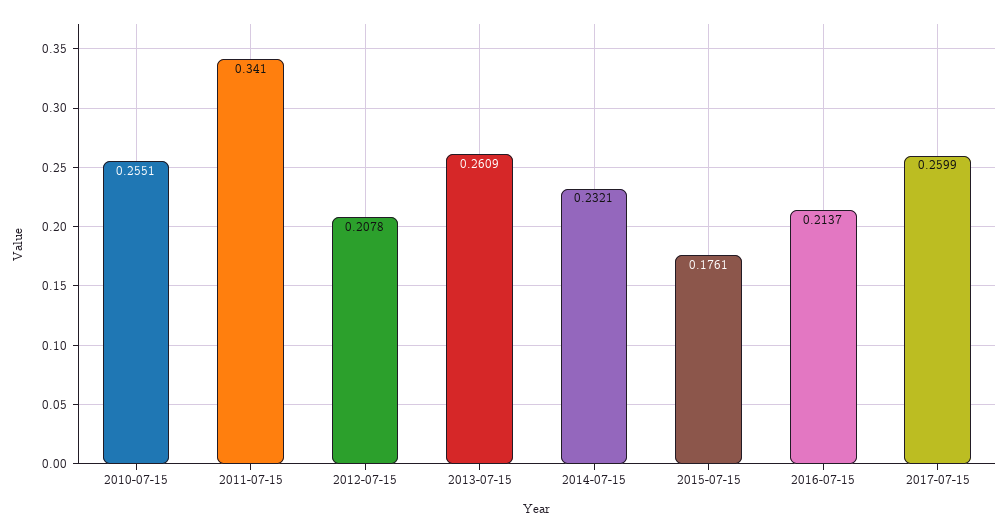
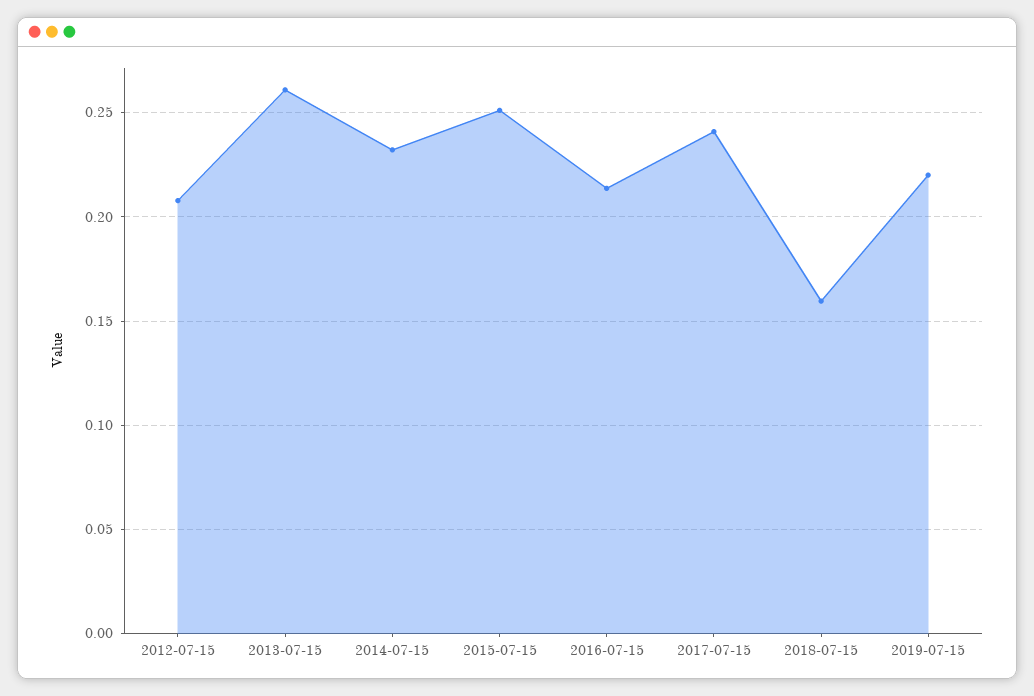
2010-07-15: 0.2551 -> none
2011-07-15: 0.341 -> none
2015-07-15: 0.1761 -> 0.25
2017-07-15: 0.2599 -> 0.24
2018-07-15: none -> 0.16
2019-07-15: none -> 0.22

